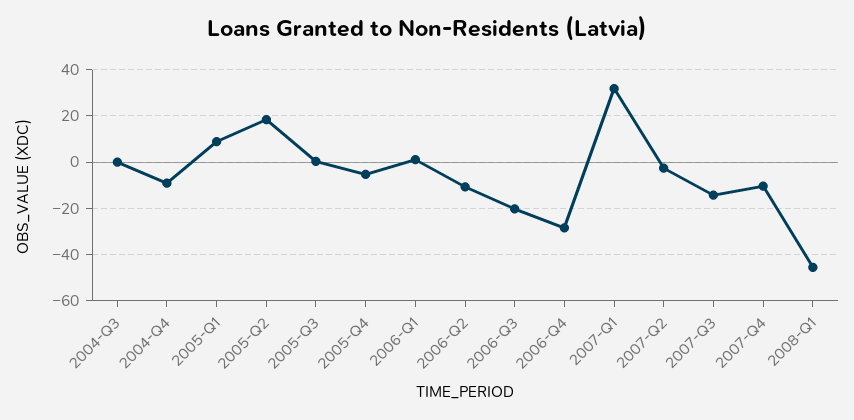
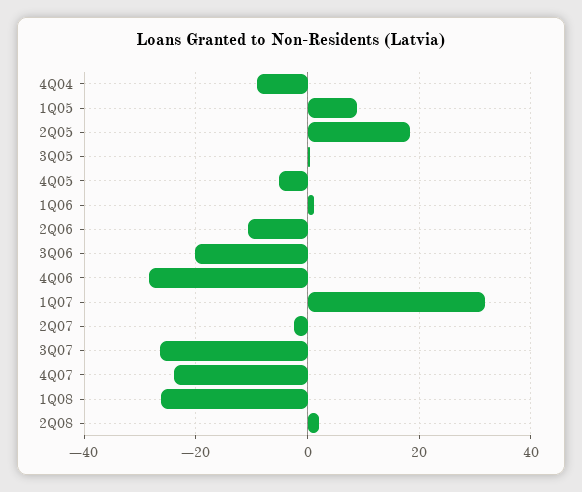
2004-Q3: 0 -> none
2007-Q3: -15 -> -26
2007-Q4: -10 -> -24
2008-Q1: -45 -> -26
2Q08: none -> 2

